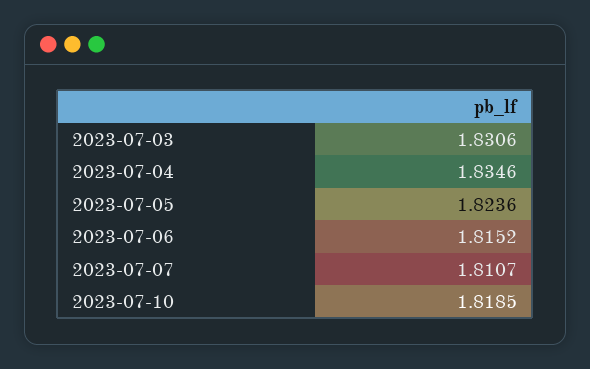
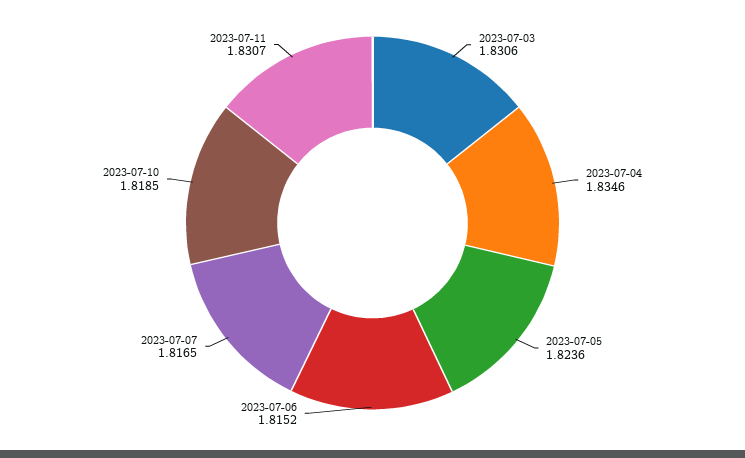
2023-07-07: 1.8107 -> 1.8165
2023-07-11: none -> 1.8307

